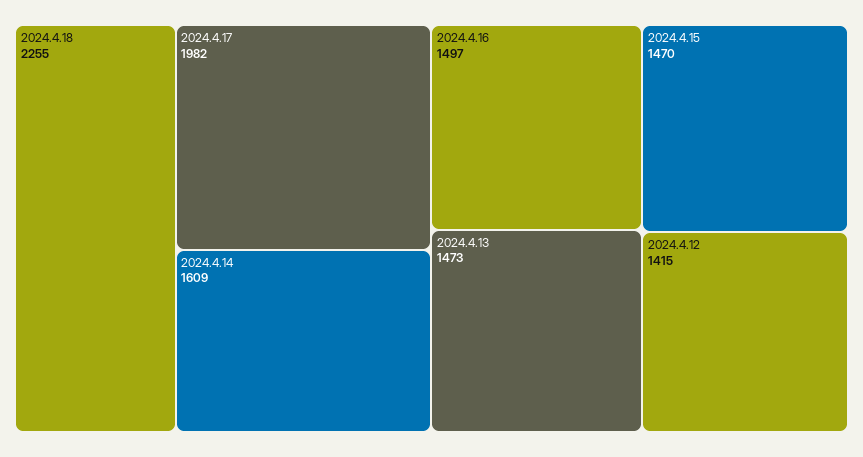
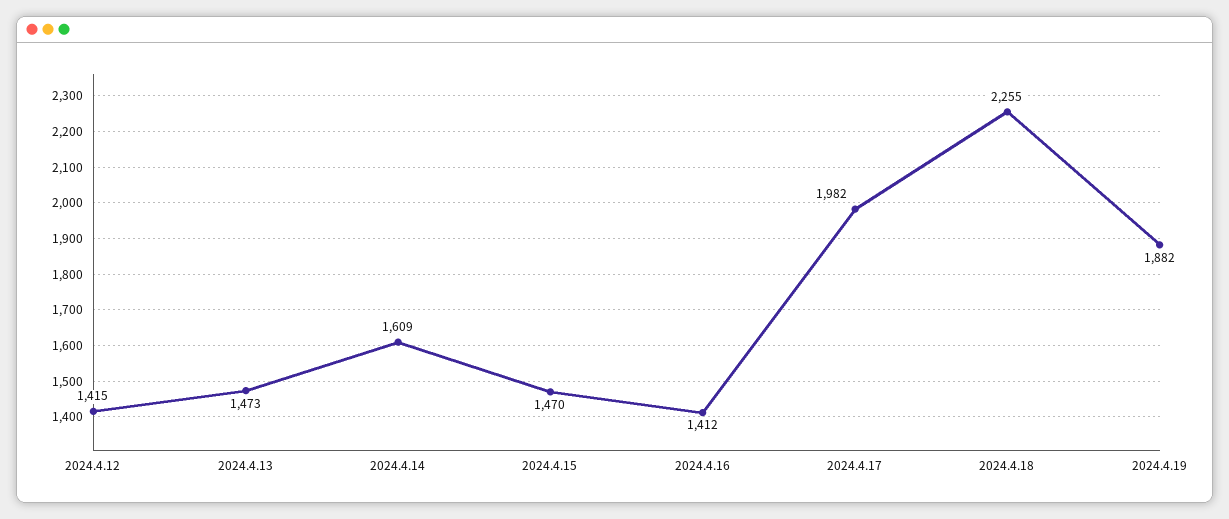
2024.4.16: 1497 -> 1412
2024.4.19: none -> 1882

